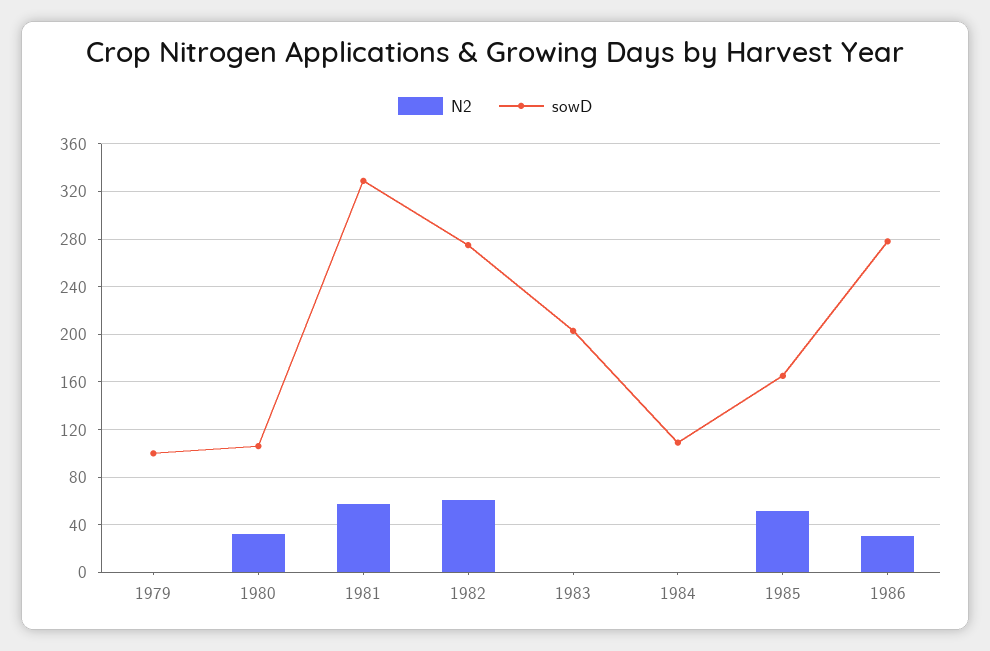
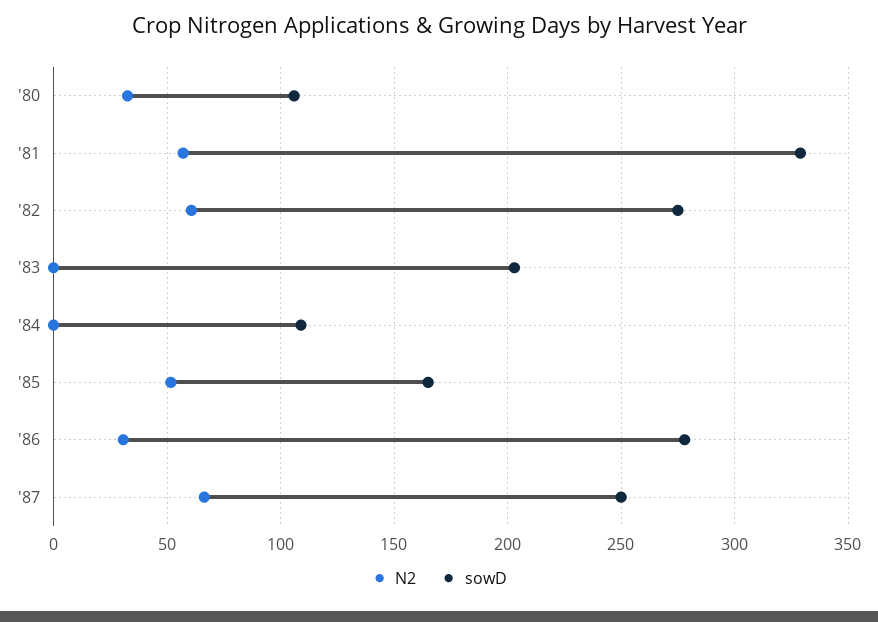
N2, 1979: 0 -> none
sowD, 1979: 100 -> none
N2, '87: none -> 65
sowD, '87: none -> 250

